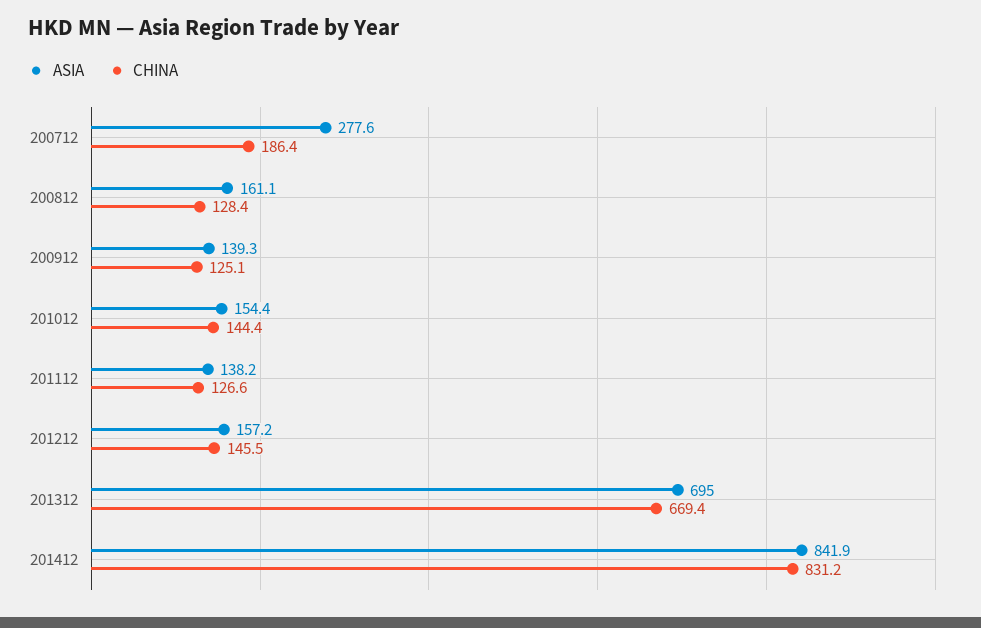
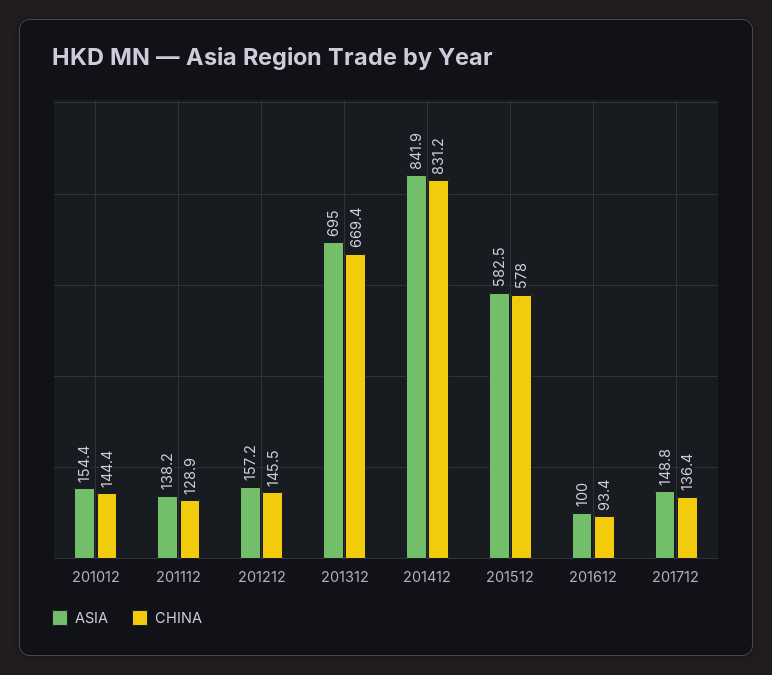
ASIA, 200712: 277.6 -> none
CHINA, 200712: 186.4 -> none
ASIA, 200812: 161.1 -> none
CHINA, 200812: 128.4 -> none
ASIA, 200912: 139.3 -> none
CHINA, 200912: 125.1 -> none
CHINA, 201112: 126.6 -> 128.9
ASIA, 201512: none -> 582.5
CHINA, 201512: none -> 578
ASIA, 201612: none -> 100
CHINA, 201612: none -> 93.4
ASIA, 201712: none -> 148.8
CHINA, 201712: none -> 136.4

